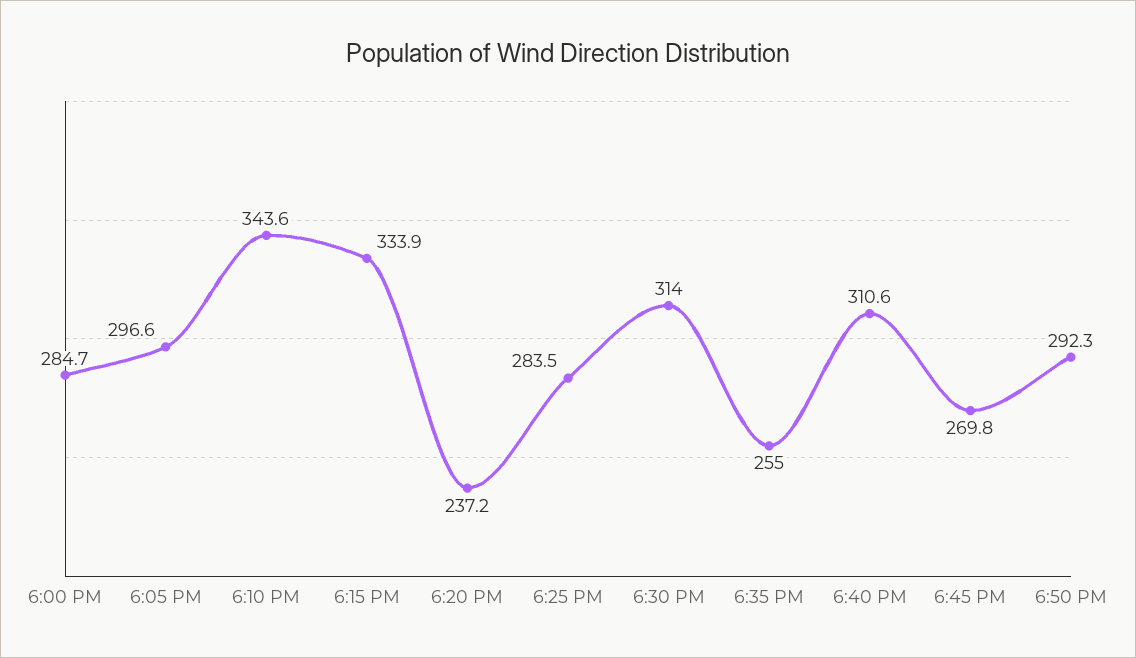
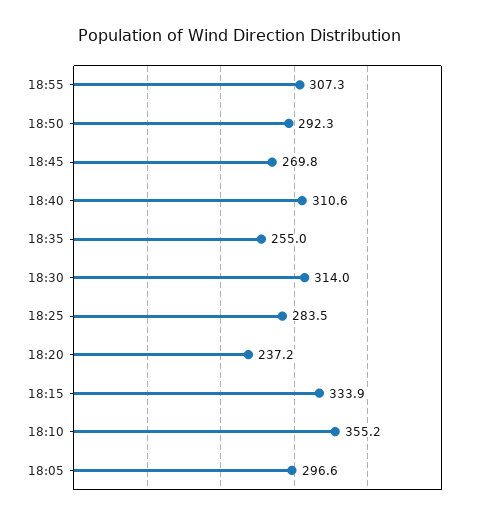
6:00 PM: 284.7 -> none
6:10 PM: 343.6 -> 355.2
18:55: none -> 307.3

